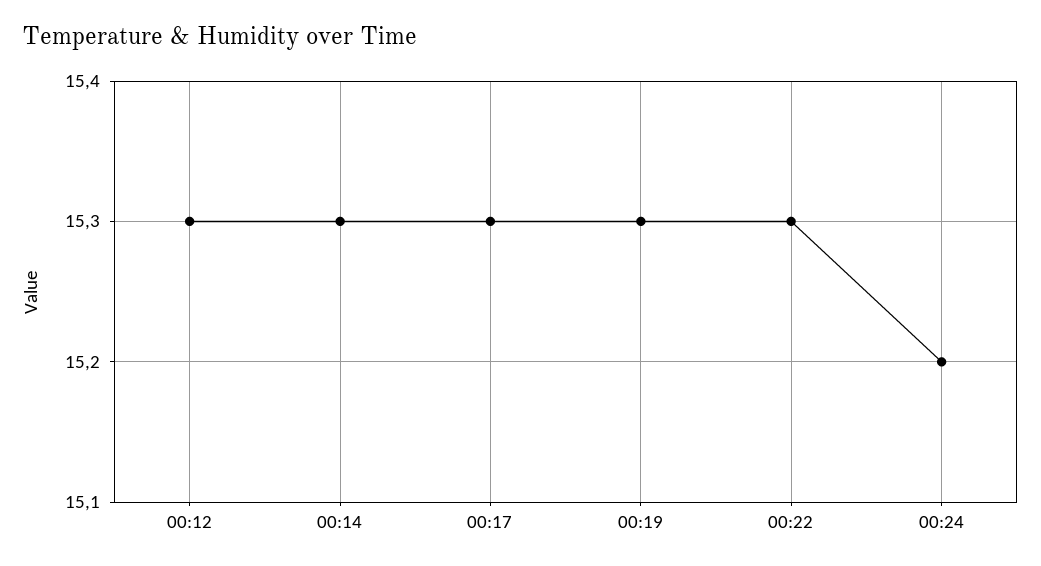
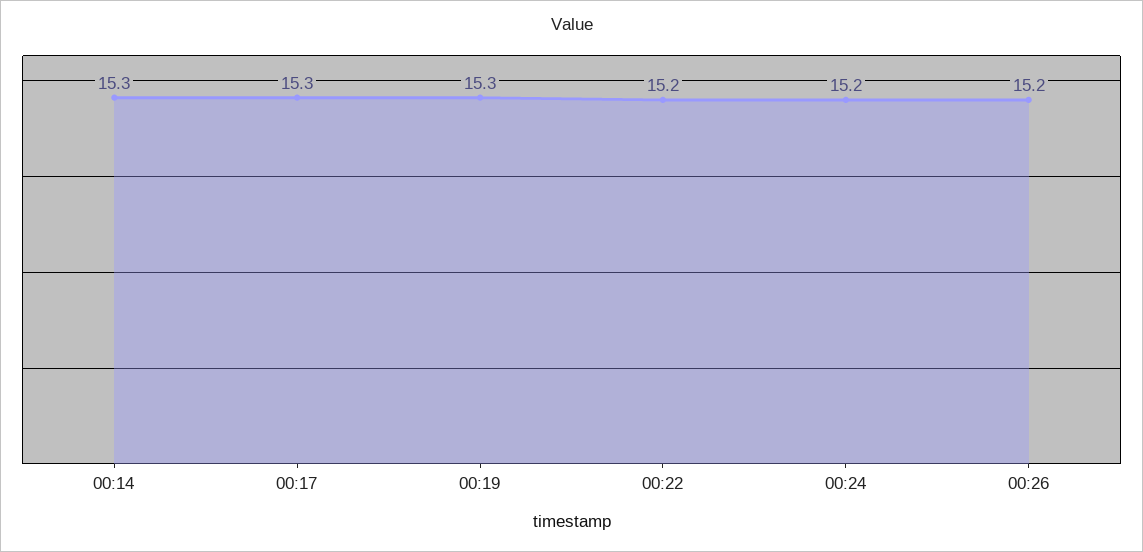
00:12: 15.3 -> none
00:22: 15.3 -> 15.2
00:26: none -> 15.2

